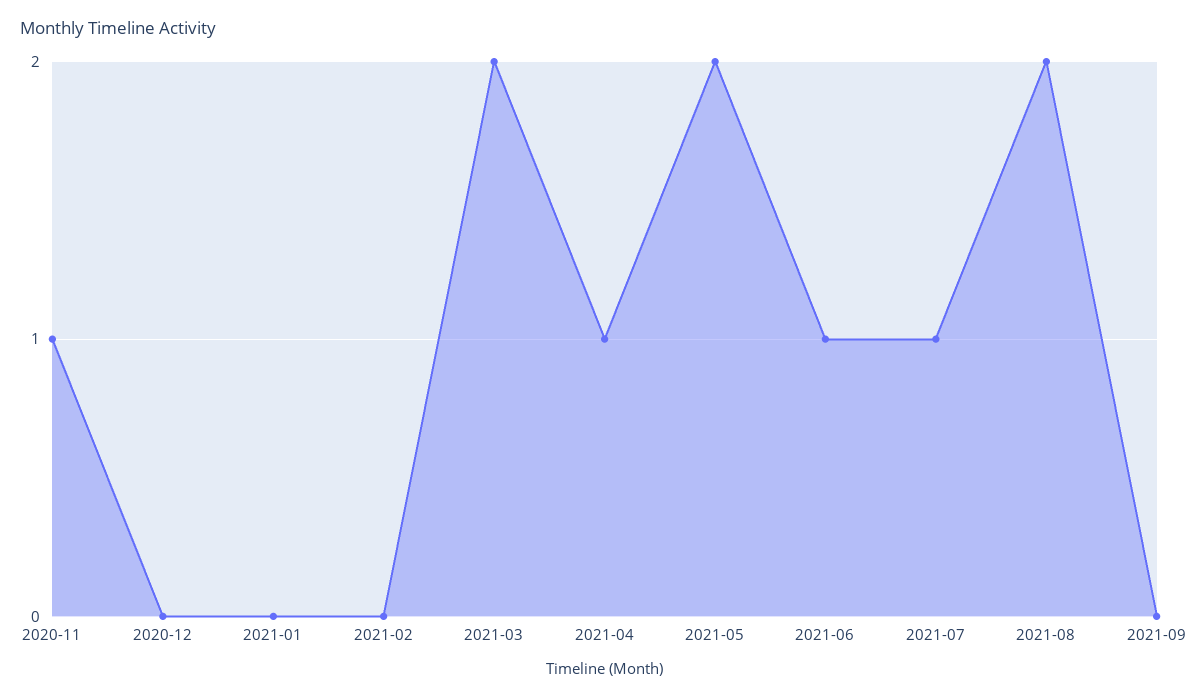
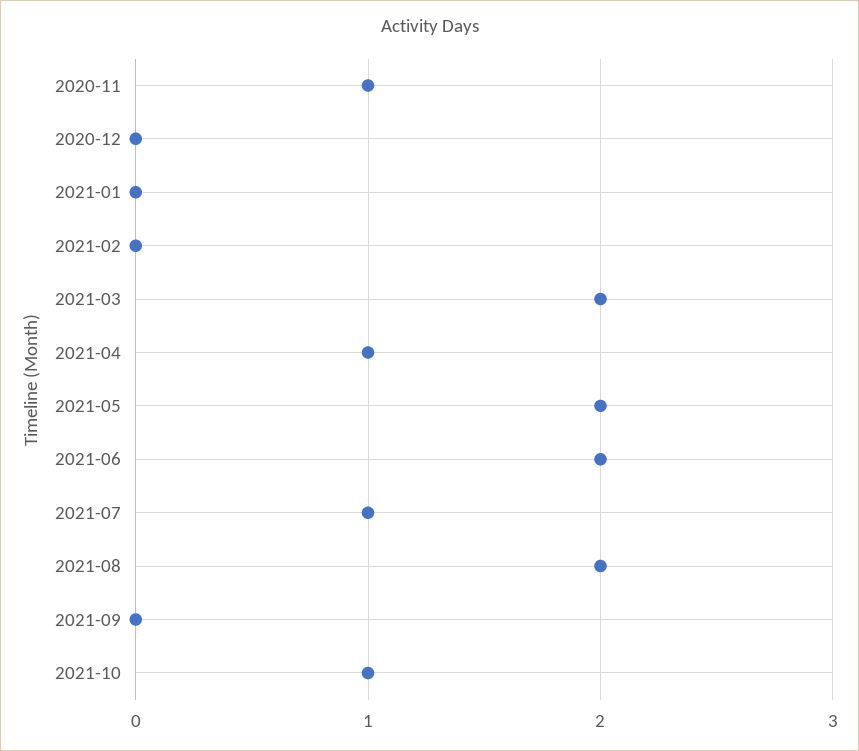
2021-06: 1 -> 2
2021-10: none -> 1

